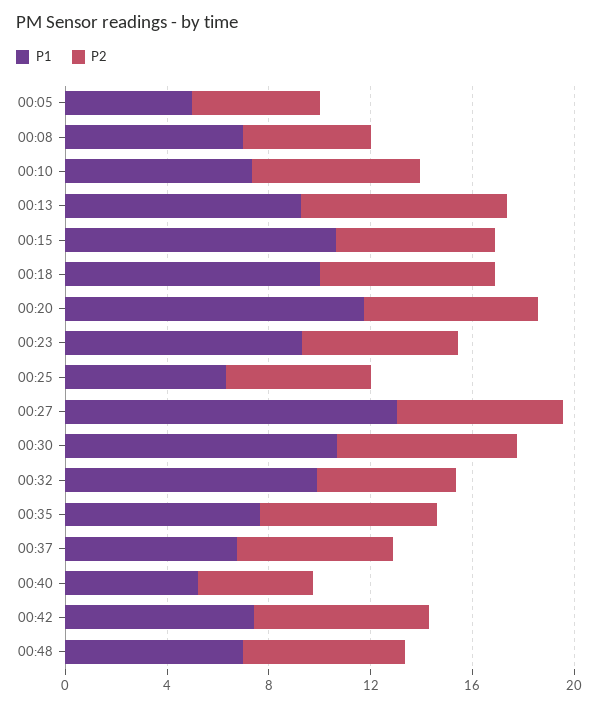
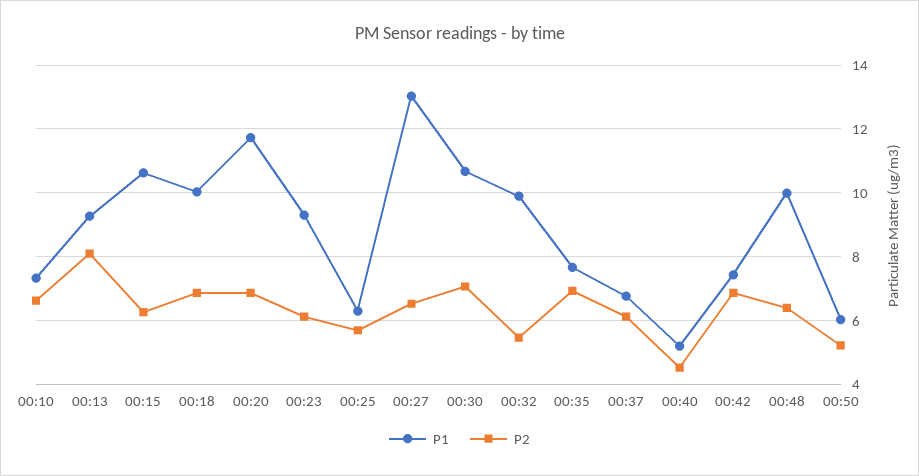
P1, 00:05: 5 -> none
P2, 00:05: 5 -> none
P1, 00:08: 7 -> none
P2, 00:08: 5 -> none
P1, 00:48: 7 -> 10
P1, 00:50: none -> 6
P2, 00:50: none -> 5.2

